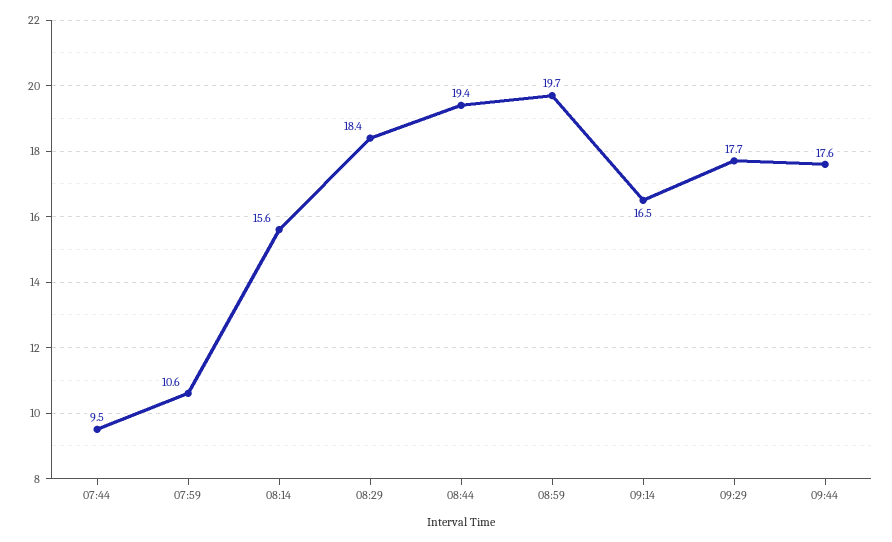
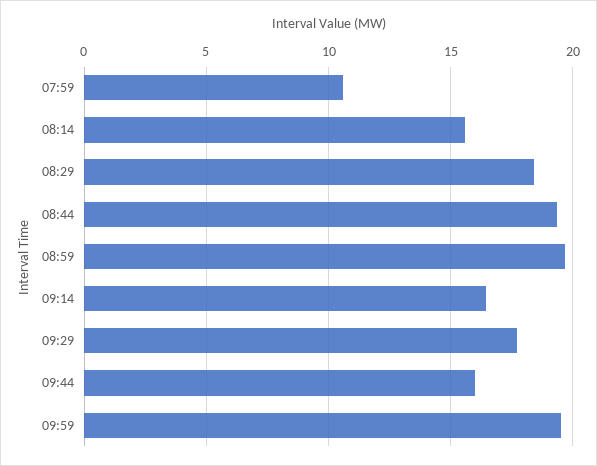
07:44: 9.5 -> none
09:44: 17.6 -> 16
09:59: none -> 19.5

